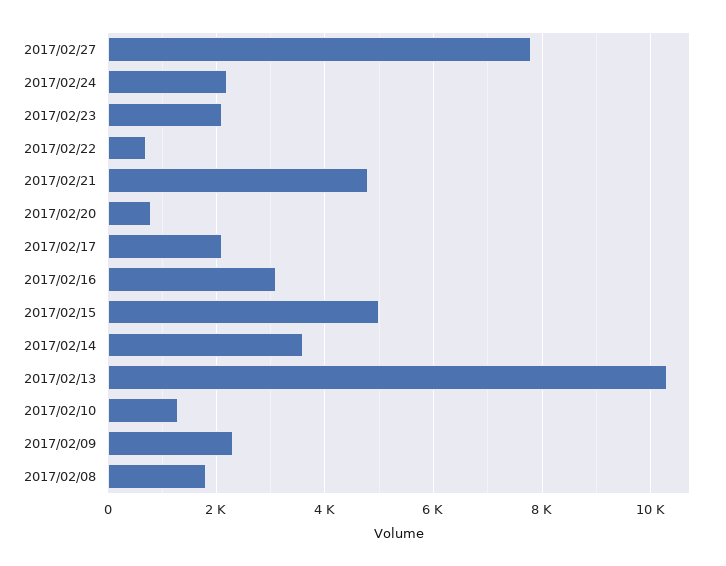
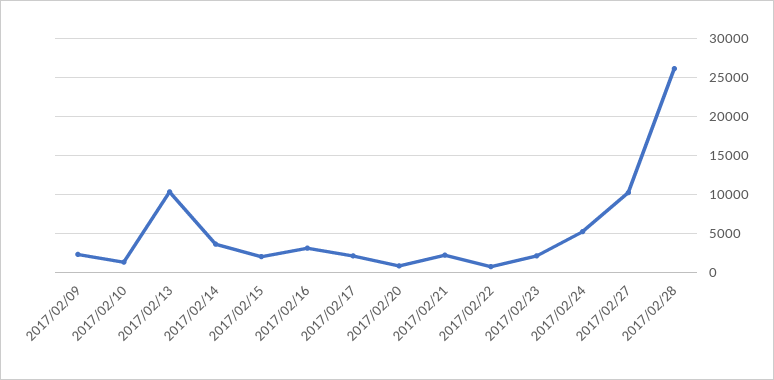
2017/02/27: 7800 -> 10000
2017/02/24: 2200 -> 5000
2017/02/21: 4800 -> 2000
2017/02/15: 5000 -> 2000
2017/02/08: 1800 -> none
2017/02/28: none -> 26000

